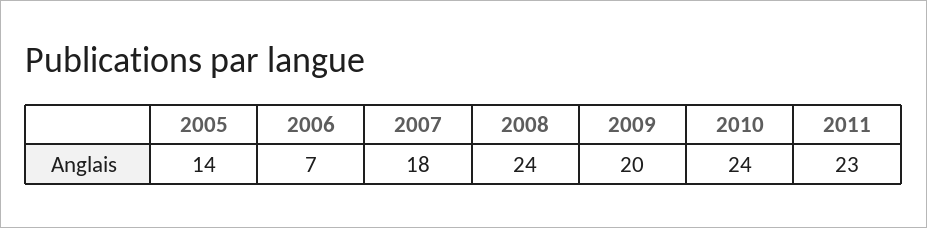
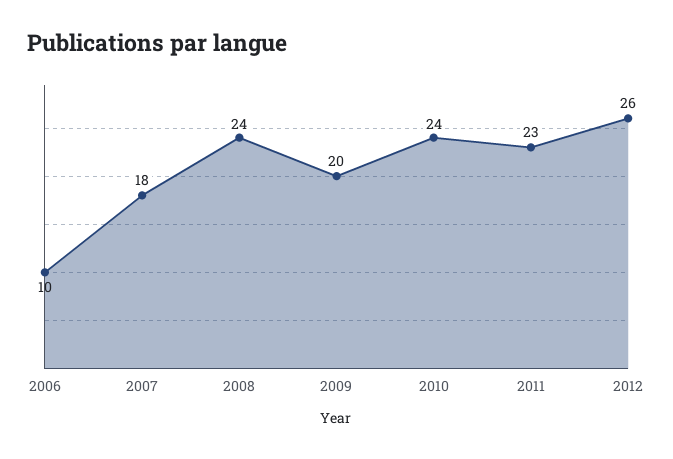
2005: 14 -> none
2006: 7 -> 10
2012: none -> 26

